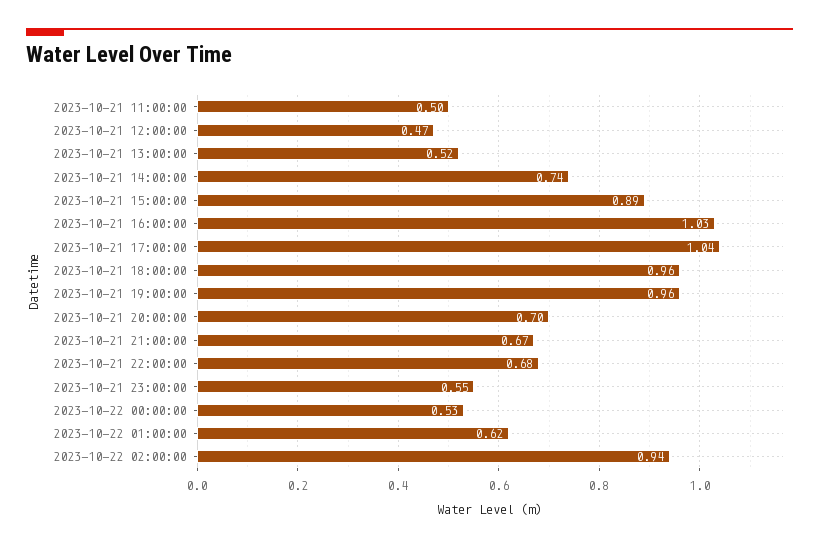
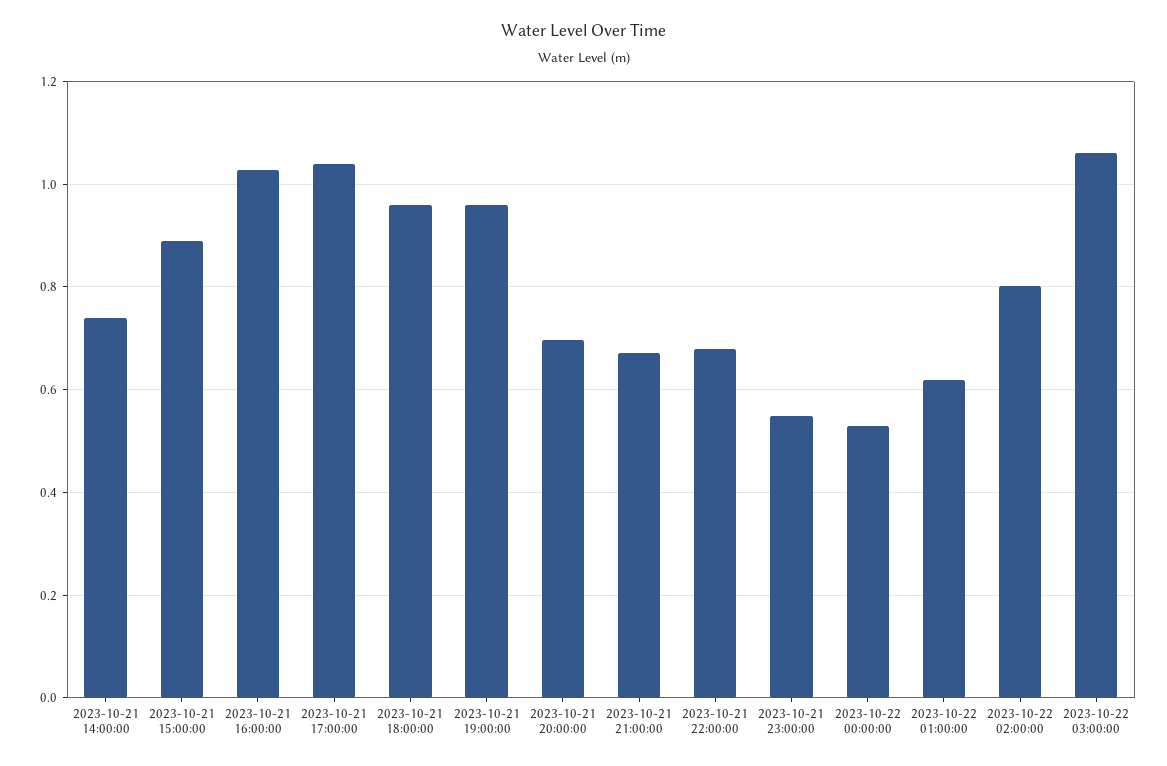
2023-10-21 11:00:00: 0.5 -> none
2023-10-21 12:00:00: 0.47 -> none
2023-10-21 13:00:00: 0.52 -> none
2023-10-22 02:00:00: 0.94 -> 0.8
2023-10-22 03:00:00: none -> 1.06

